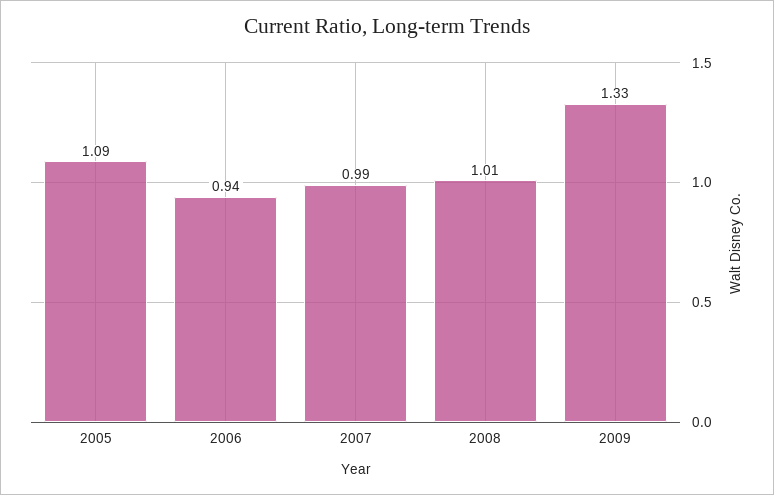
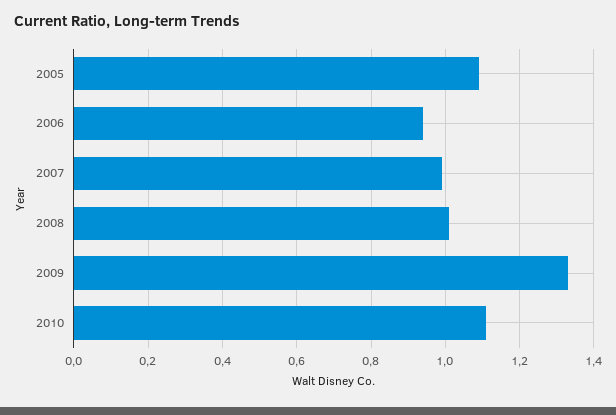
2010: none -> 1.1

